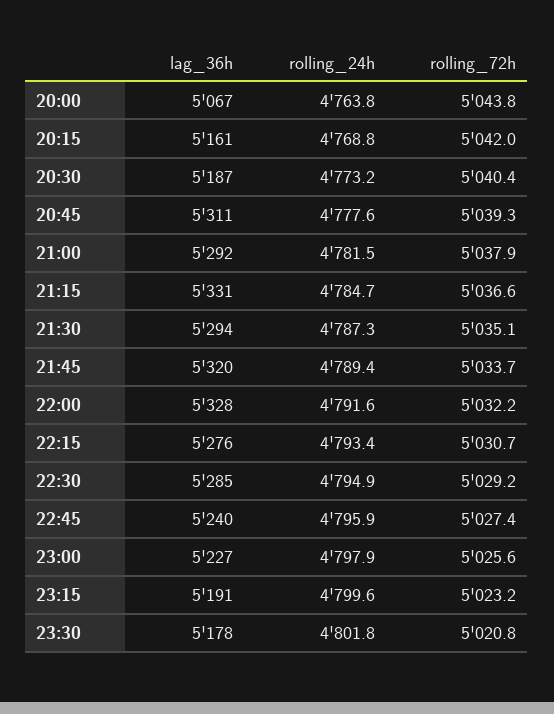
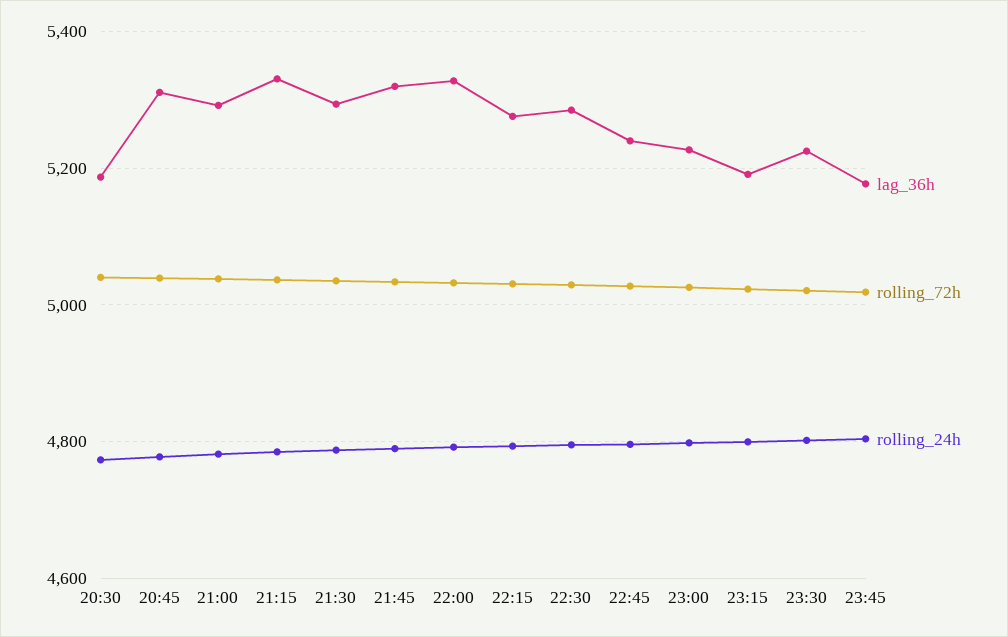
lag_36h, 20:00: 5067 -> none
rolling_24h, 20:00: 4763.8 -> none
rolling_72h, 20:00: 5043.8 -> none
lag_36h, 20:15: 5161 -> none
rolling_24h, 20:15: 4768.8 -> none
rolling_72h, 20:15: 5042 -> none
lag_36h, 23:30: 5178 -> 5220
lag_36h, 23:45: none -> 5180
rolling_72h, 23:45: none -> 5020
rolling_24h, 23:45: none -> 4800

